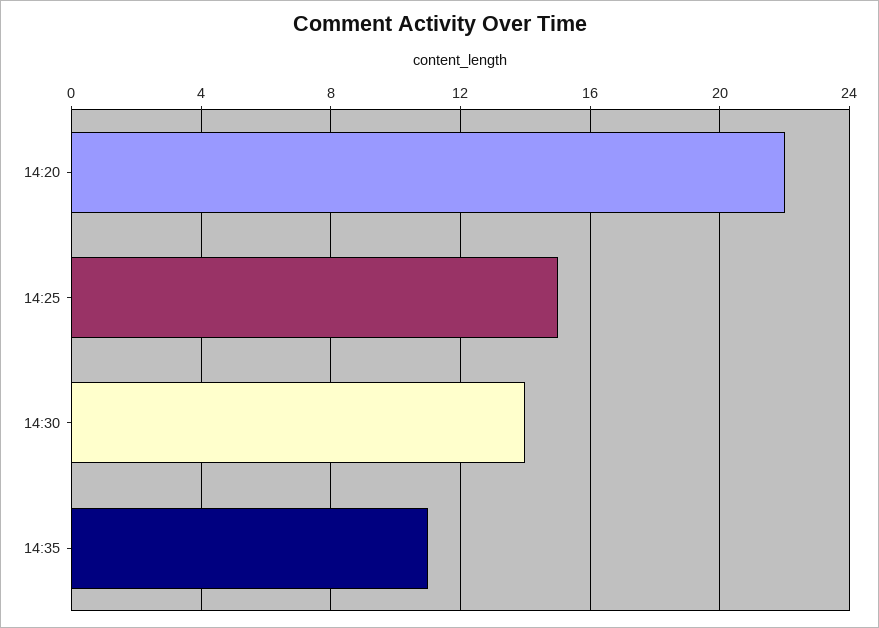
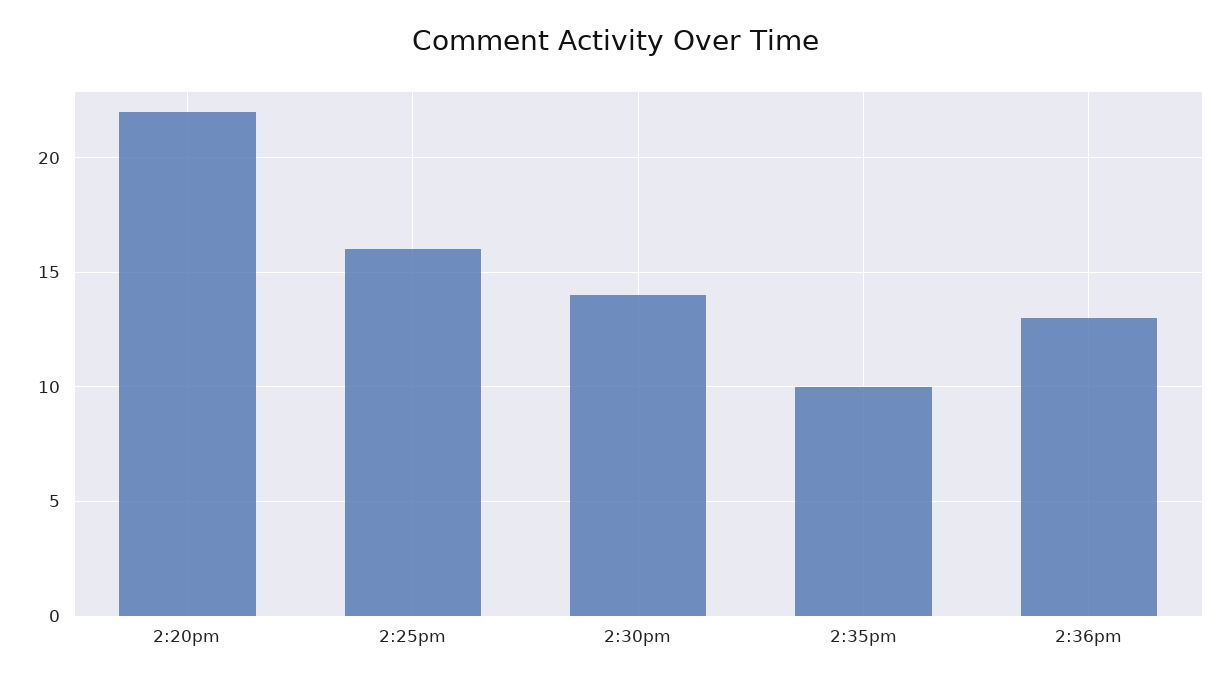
14:25: 15 -> 16
14:35: 11 -> 10
2:36pm: none -> 13

